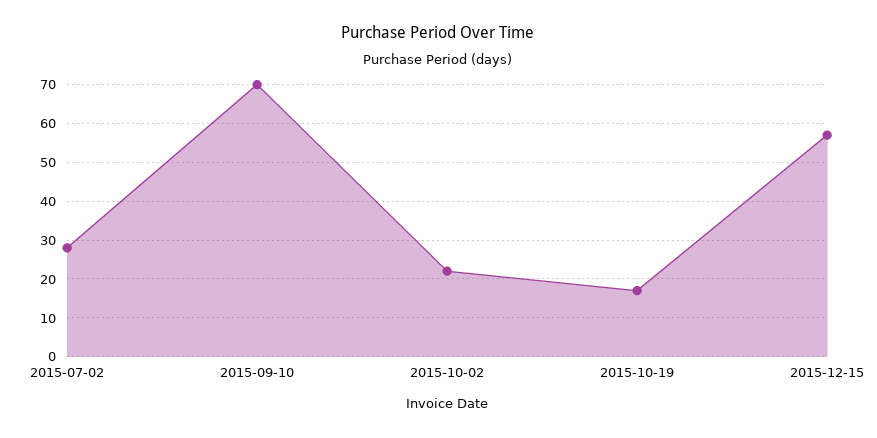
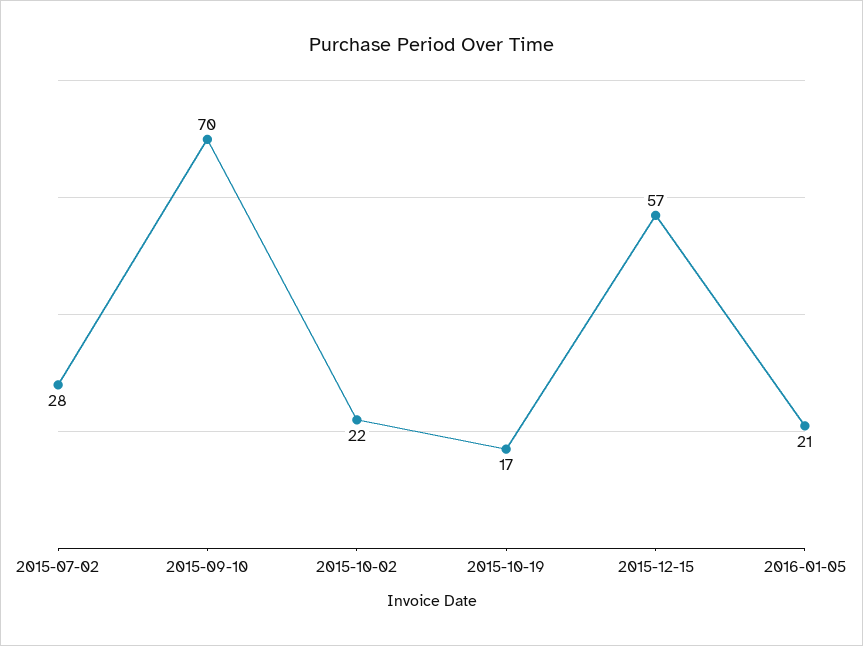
2016-01-05: none -> 21

